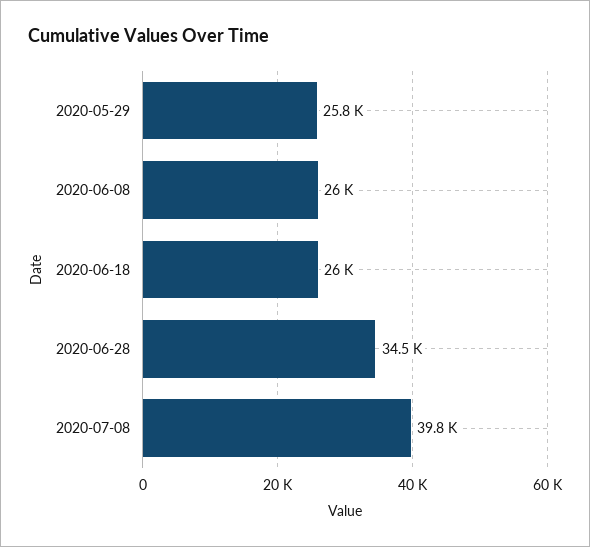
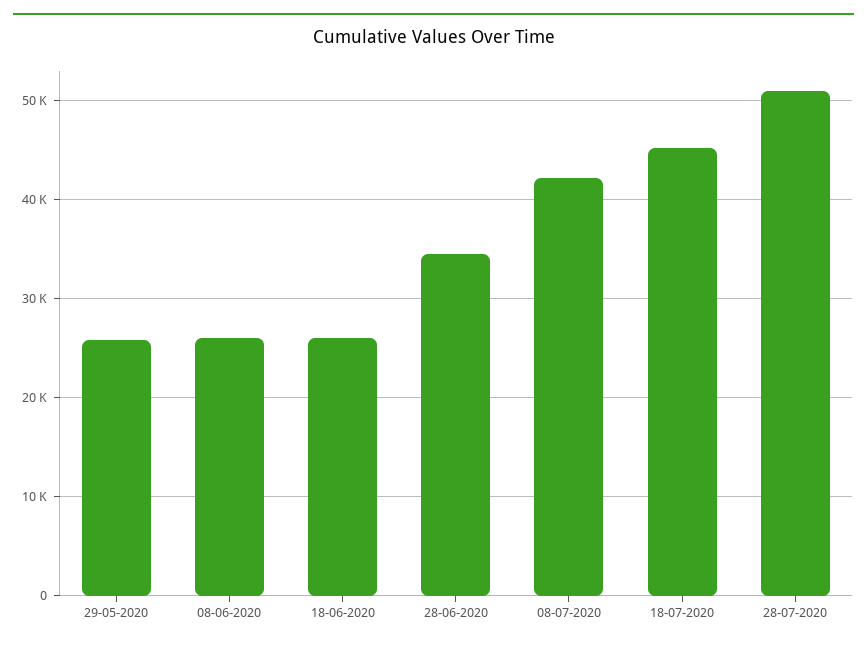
2020-07-08: 39800 -> 42000
18-07-2020: none -> 45000
28-07-2020: none -> 51000

